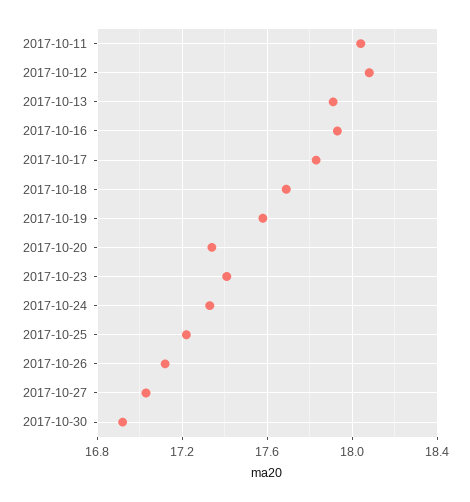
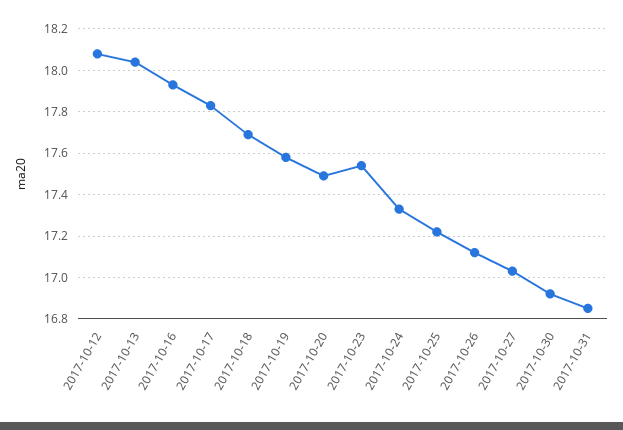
2017-10-11: 18.05 -> none
2017-10-13: 17.9 -> 18.05
2017-10-20: 17.35 -> 17.5
2017-10-23: 17.4 -> 17.55
2017-10-31: none -> 16.85

